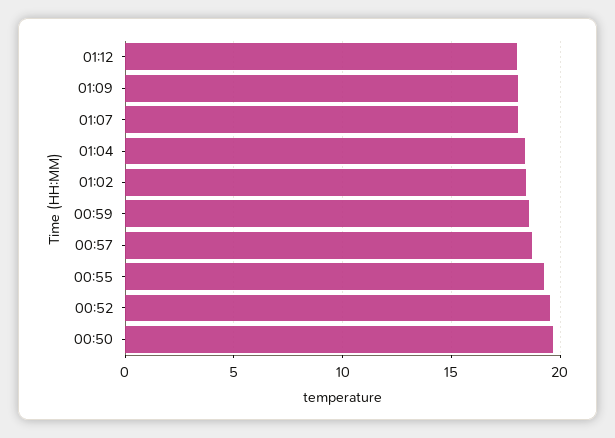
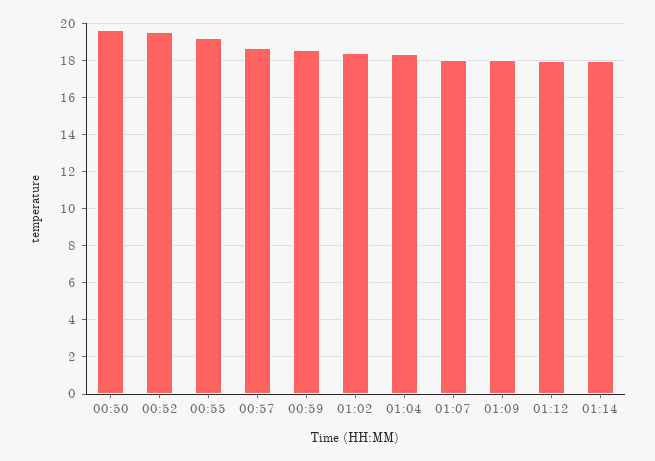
01:14: none -> 18

